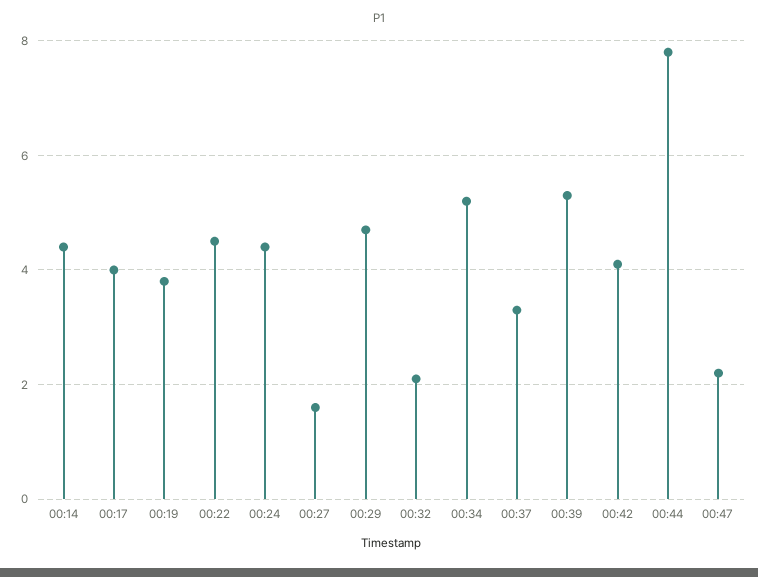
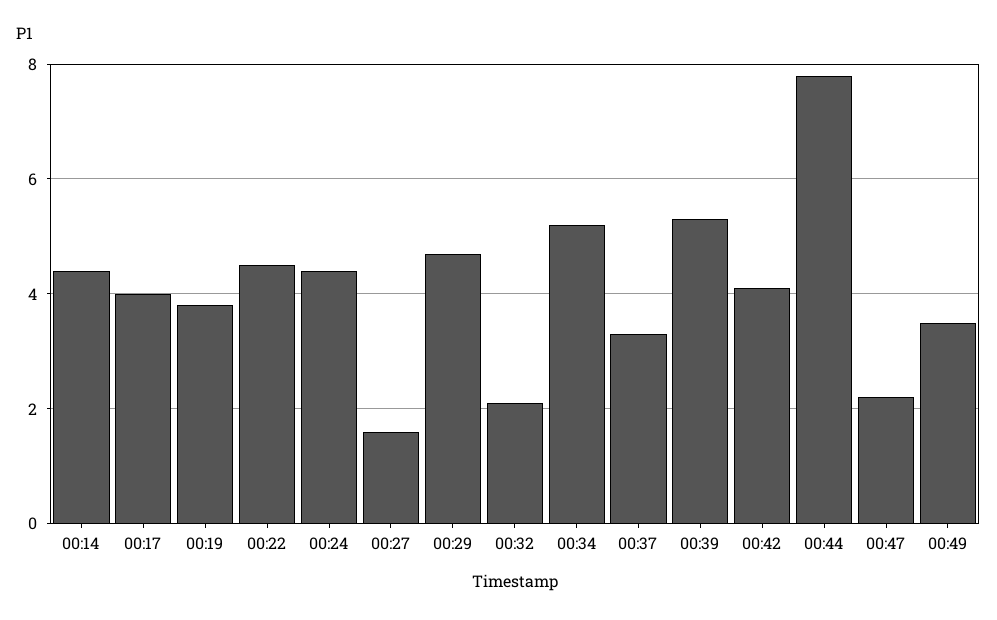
00:49: none -> 3.5

